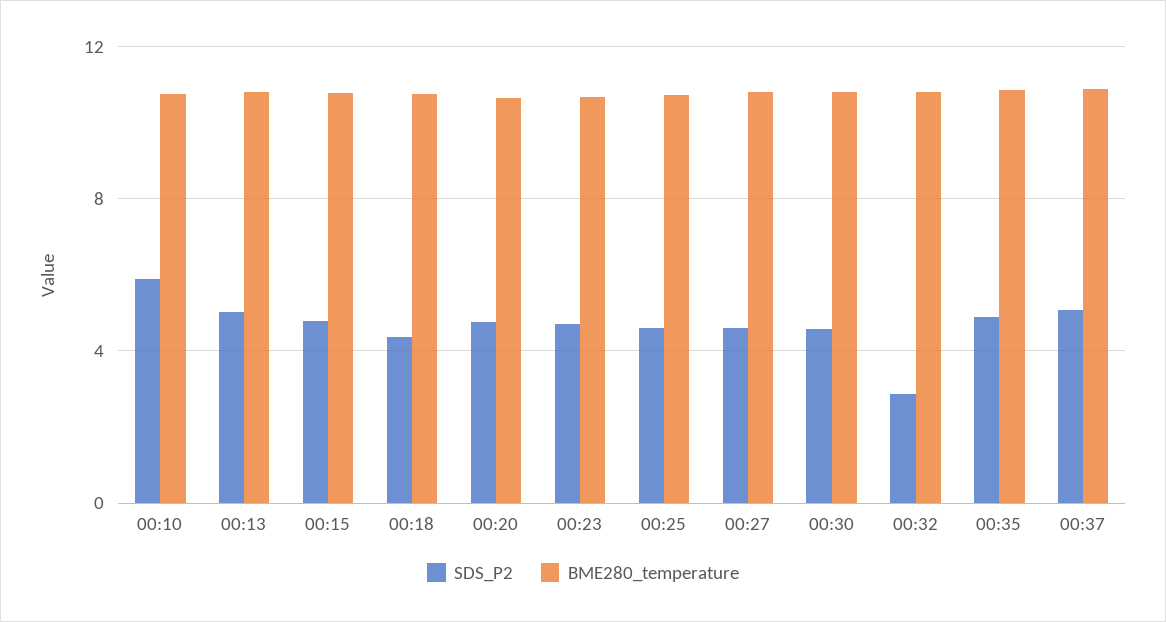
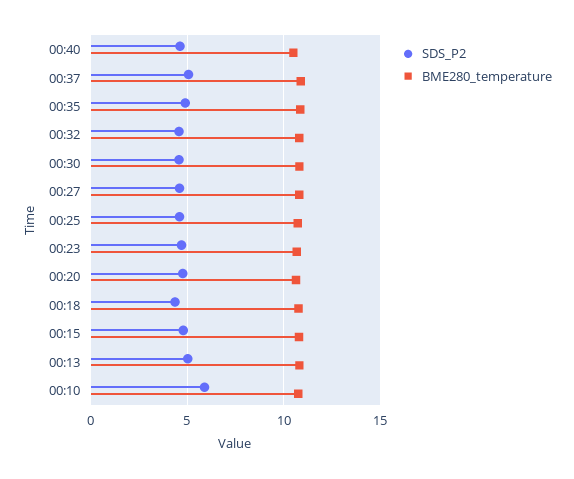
SDS_P2, 00:32: 3 -> 4.5
SDS_P2, 00:40: none -> 4.5
BME280_temperature, 00:40: none -> 10.5

